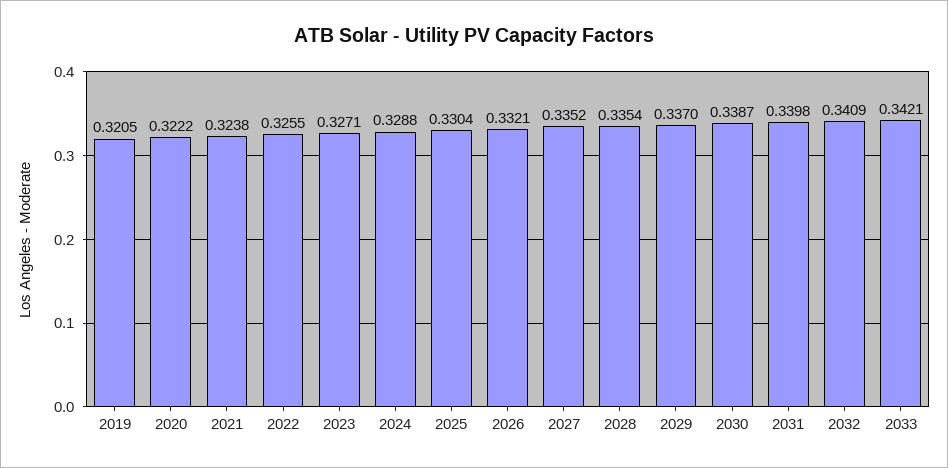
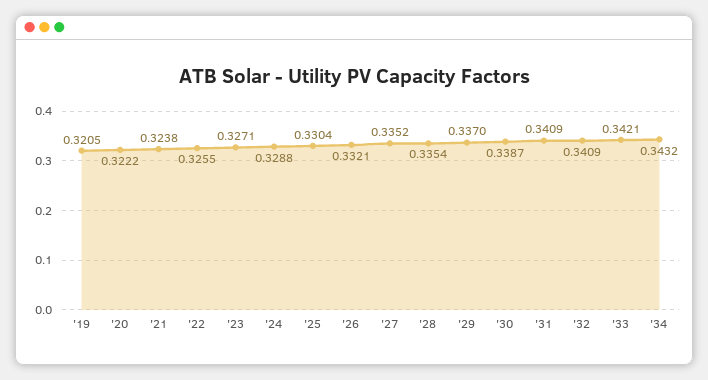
2031: 0.3398 -> 0.3409
'34: none -> 0.3432

